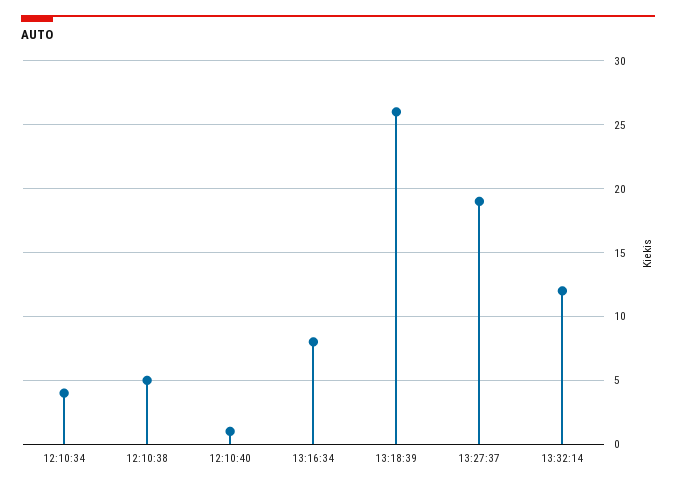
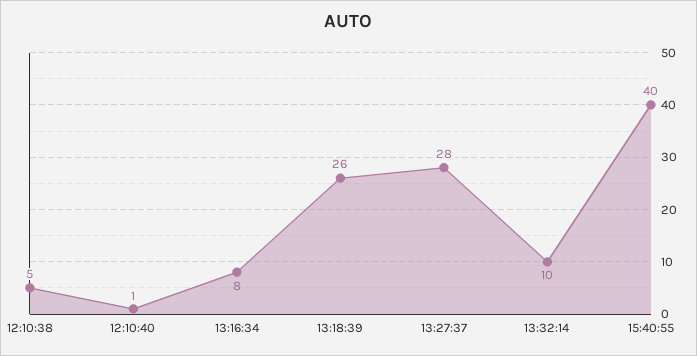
12:10:34: 4 -> none
13:27:37: 19 -> 28
13:32:14: 12 -> 10
15:40:55: none -> 40

